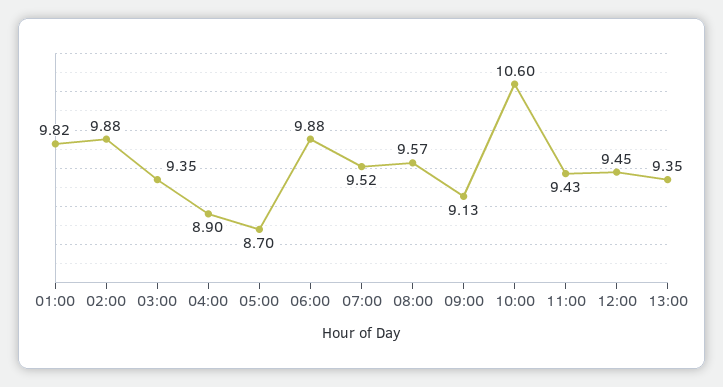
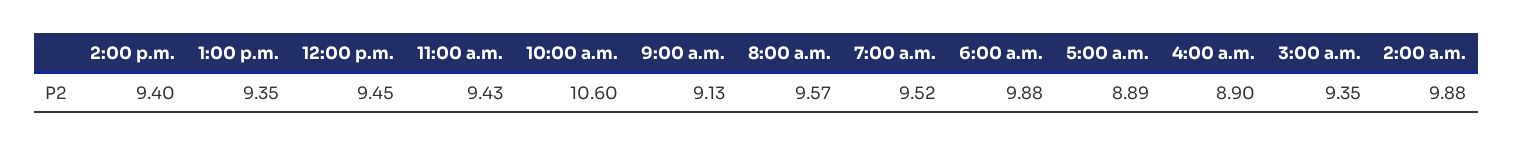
01:00: 9.82 -> none
05:00: 8.7 -> 8.89
2:00 p.m.: none -> 9.4

